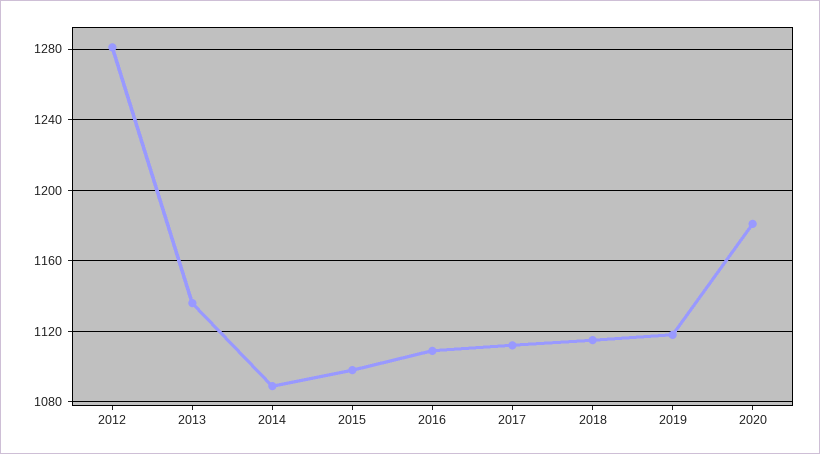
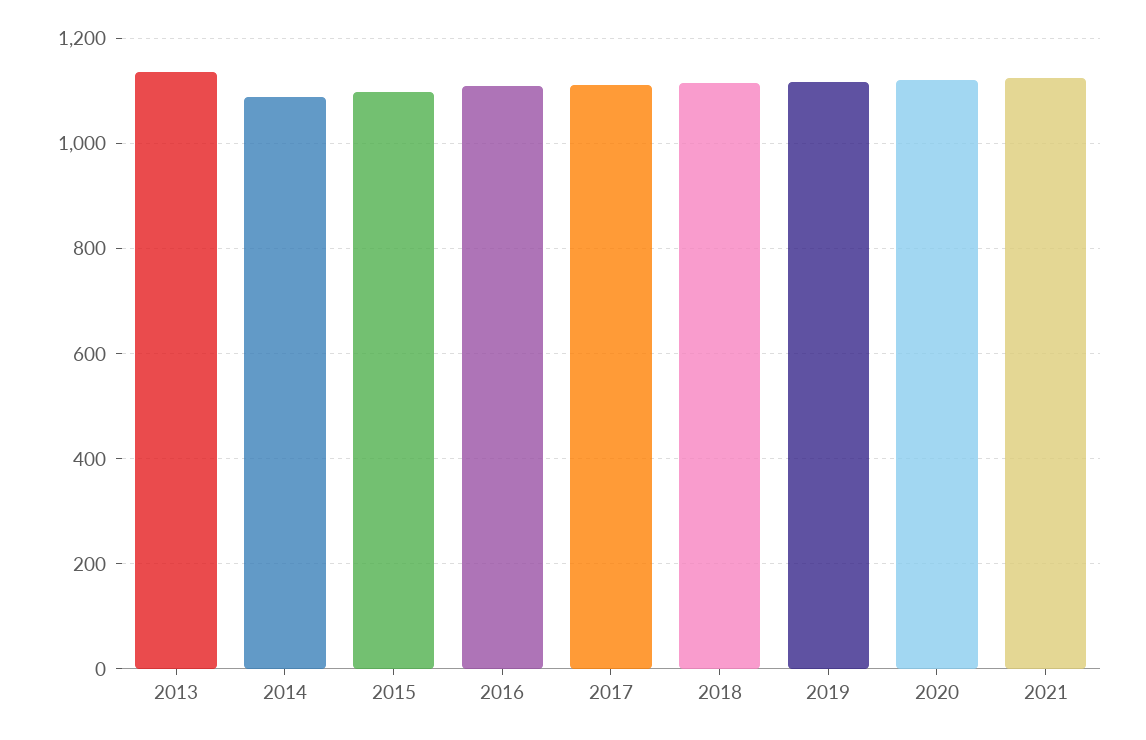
2012: 1280 -> none
2020: 1180 -> 1120
2021: none -> 1120

